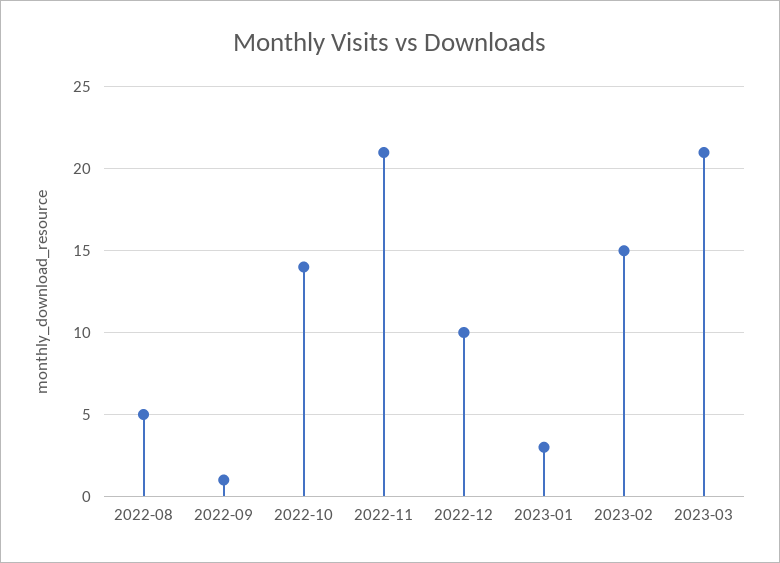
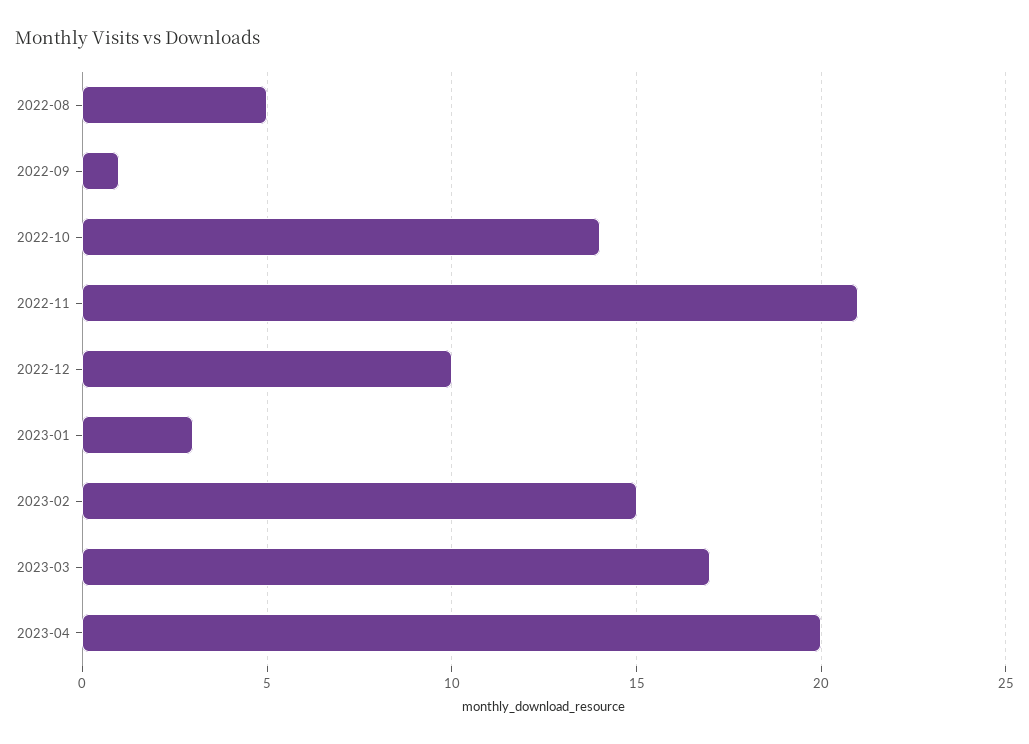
2023-03: 21 -> 17
2023-04: none -> 20

